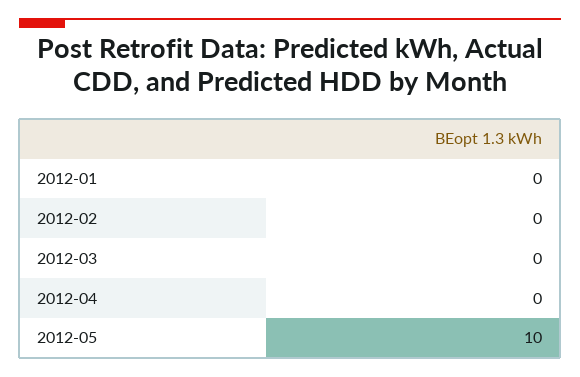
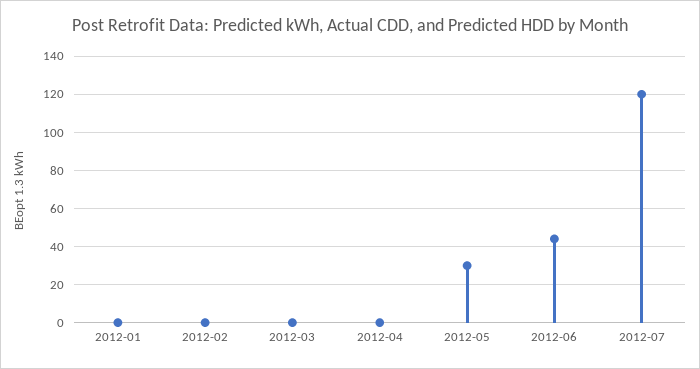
2012-05: 10 -> 30
2012-06: none -> 45
2012-07: none -> 120

